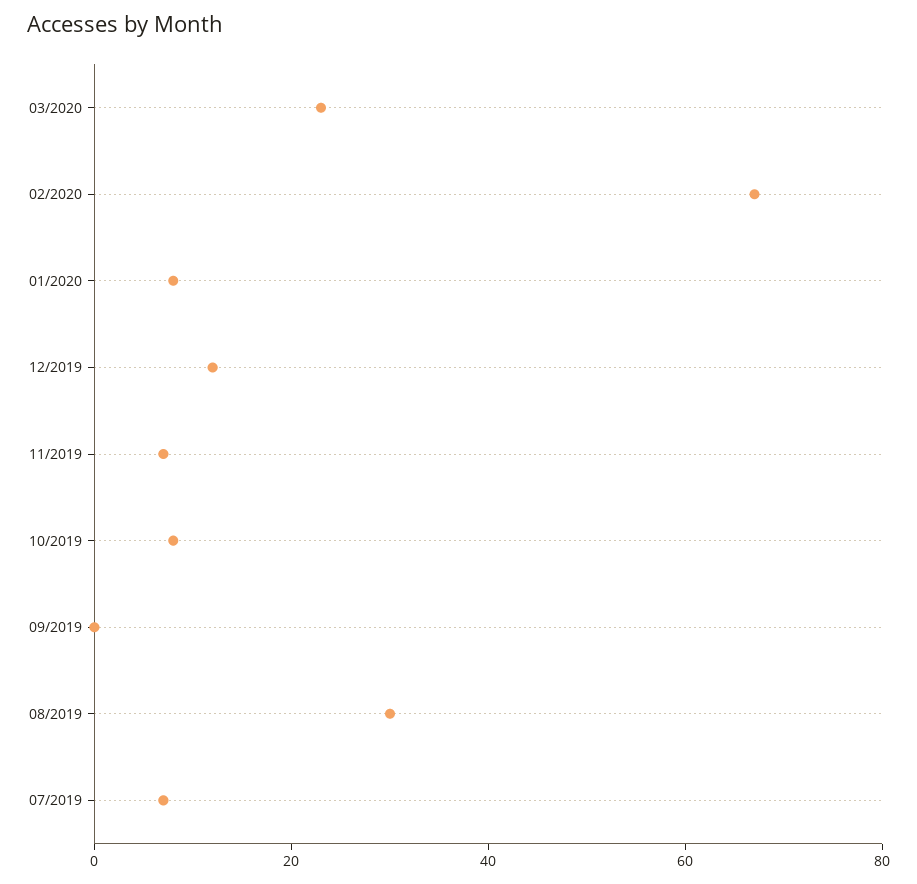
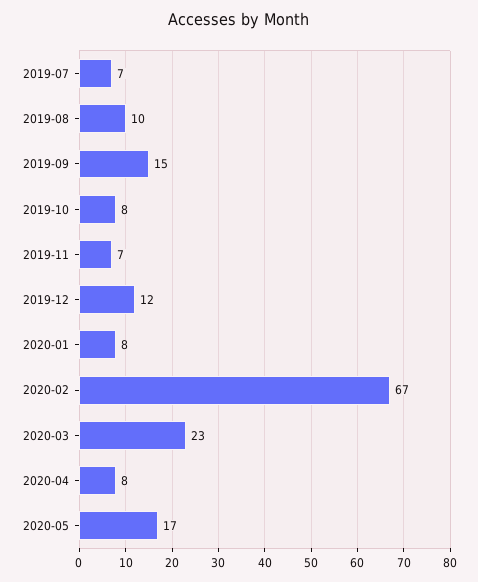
09/2019: 0 -> 15
08/2019: 30 -> 10
2020-04: none -> 8
2020-05: none -> 17

